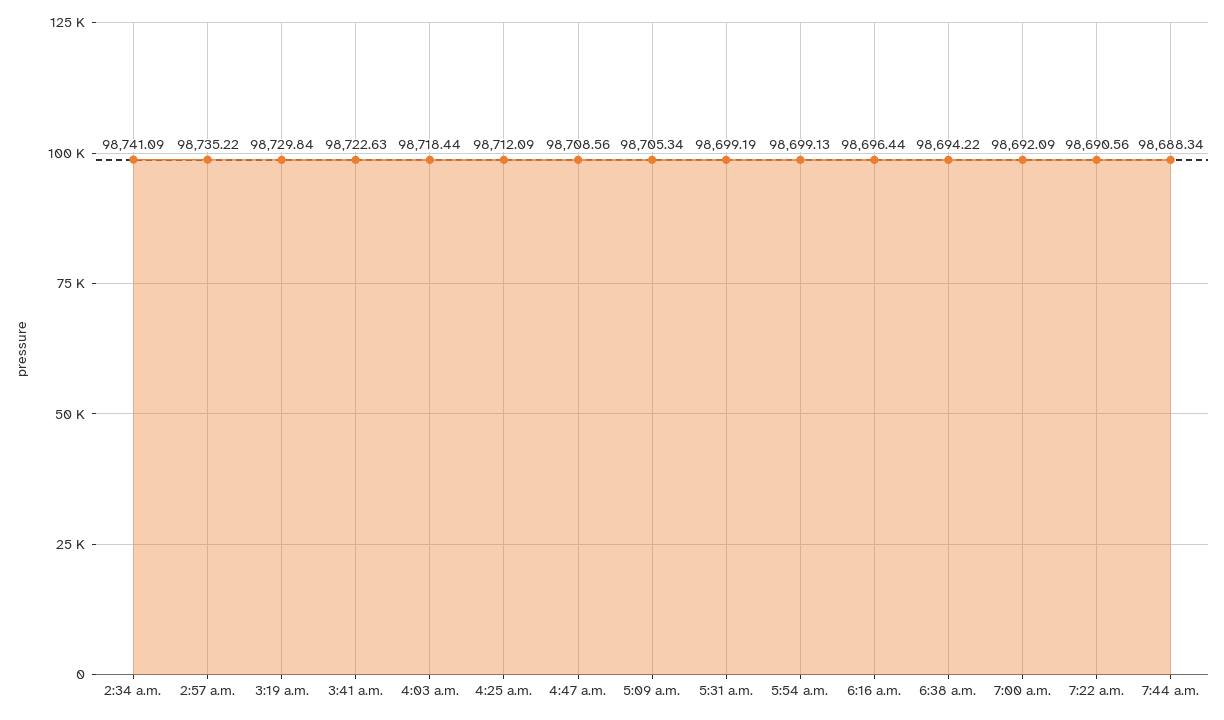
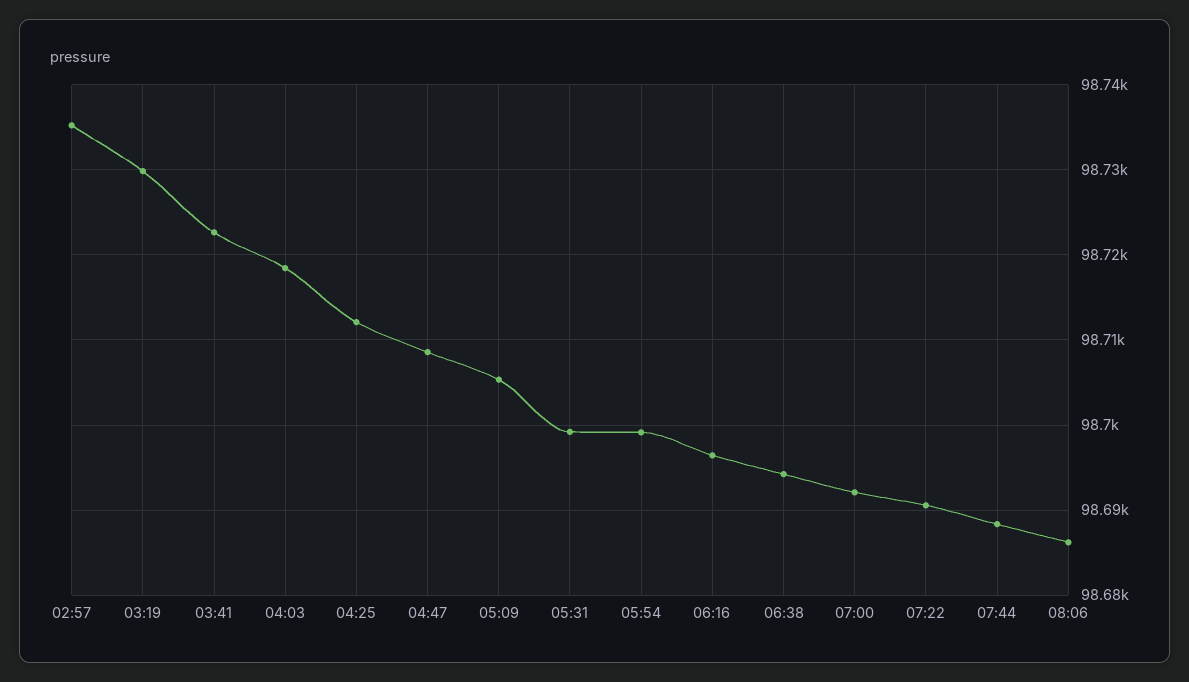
2:34 a.m.: 98741.09 -> none
08:06: none -> 98686

